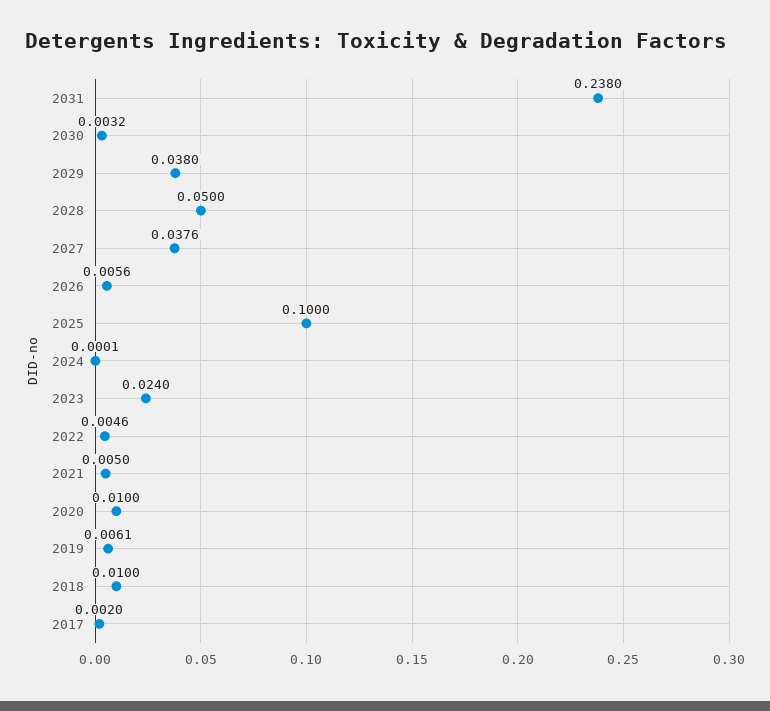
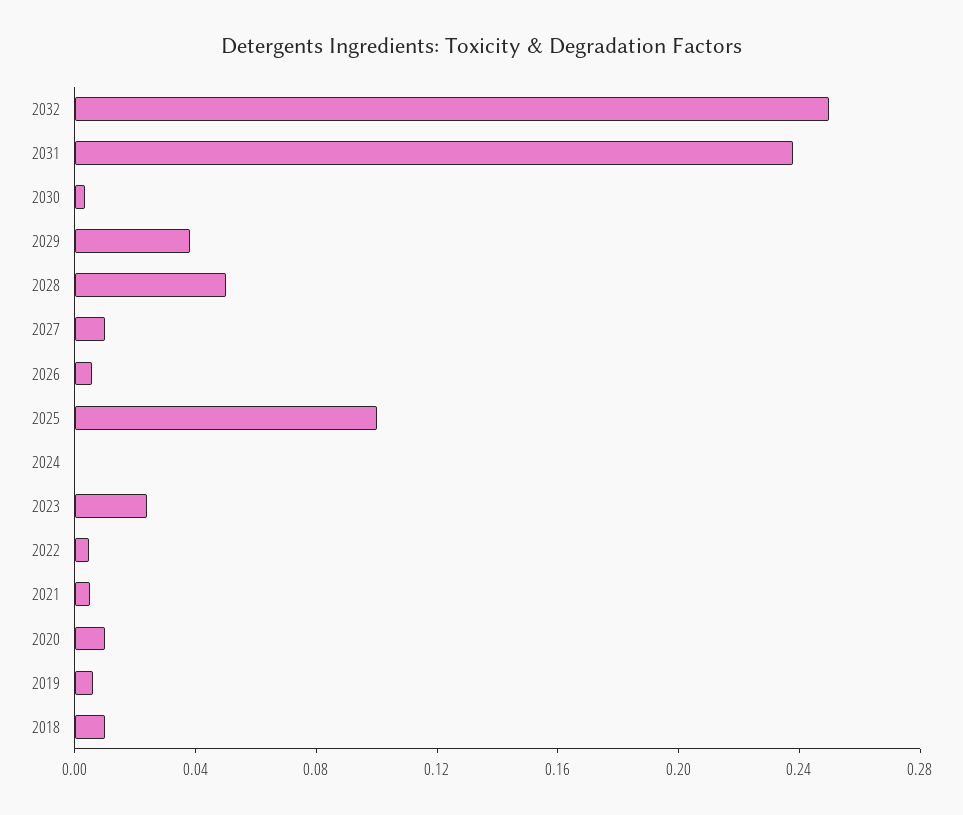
2027: 0.0376 -> 0.01
2017: 0.002 -> none
2032: none -> 0.25

